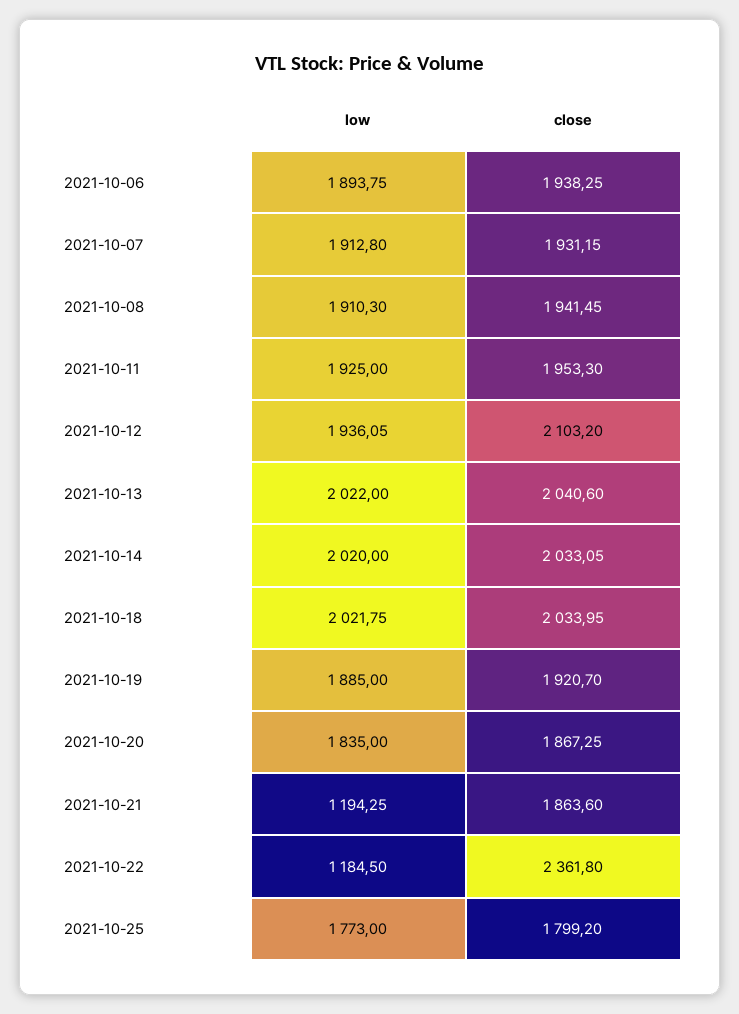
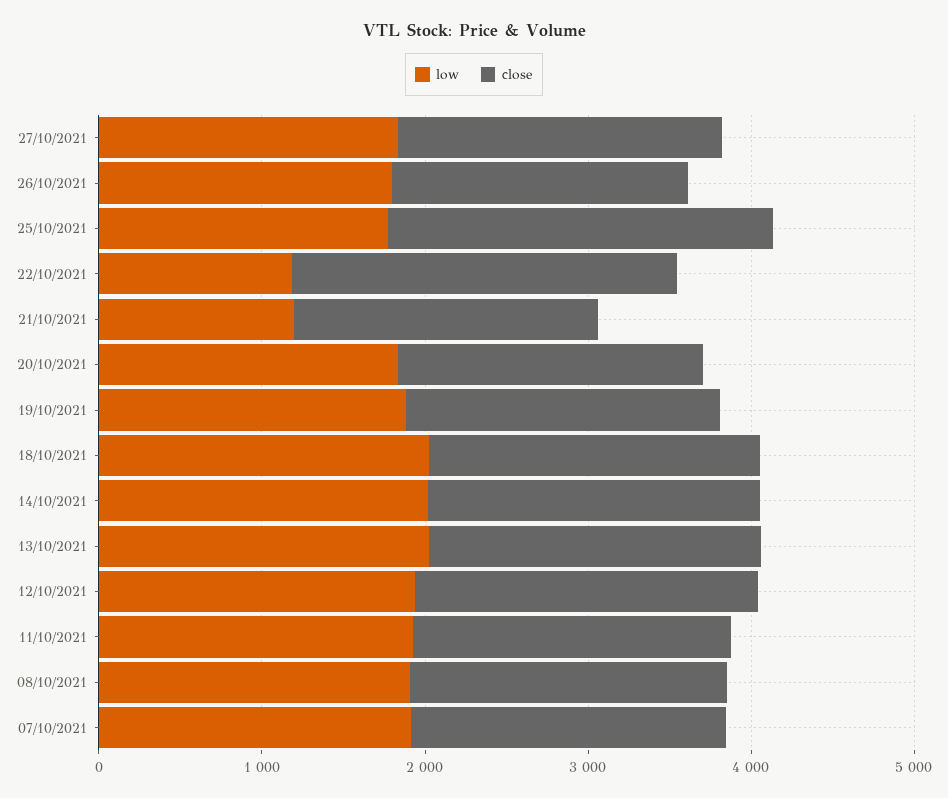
low, 2021-10-06: 1893.75 -> none
close, 2021-10-06: 1938.25 -> none
close, 2021-10-25: 1799.2 -> 2400
low, 27/10/2021: none -> 1800
close, 27/10/2021: none -> 2000
low, 26/10/2021: none -> 1800
close, 26/10/2021: none -> 1800

